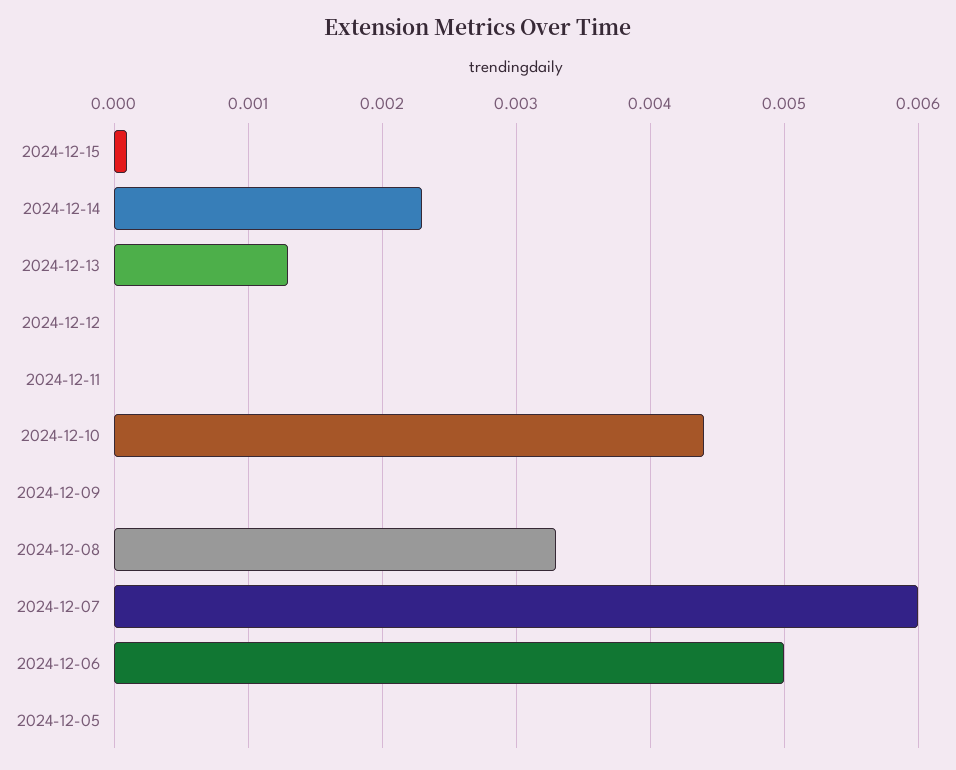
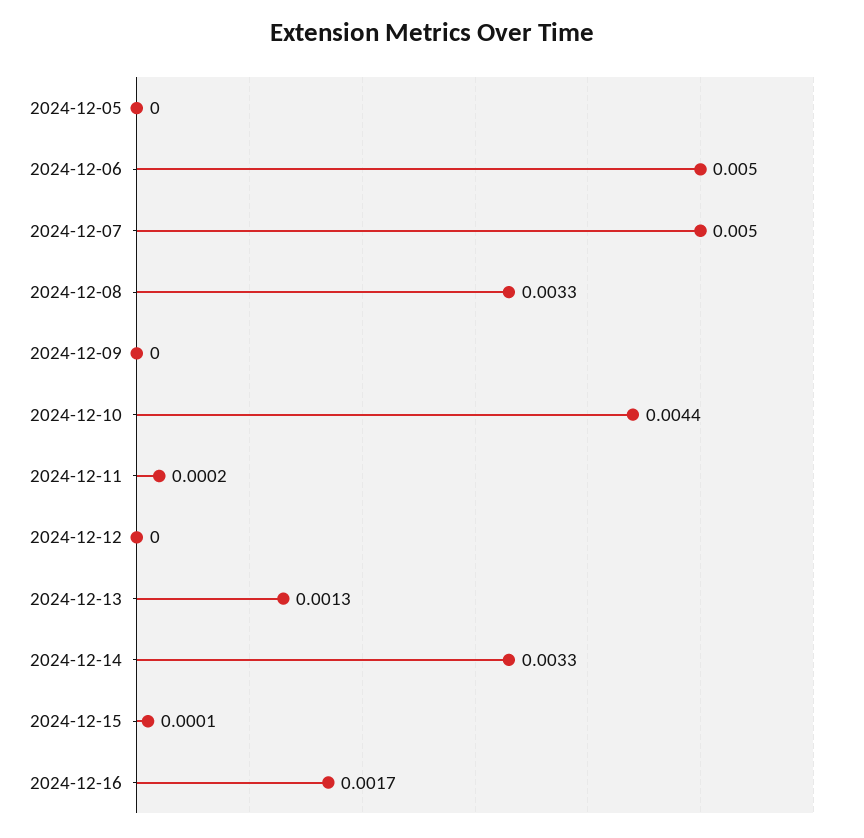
2024-12-14: 0.0023 -> 0.0033
2024-12-11: 0 -> 0.0002
2024-12-07: 0.006 -> 0.005
2024-12-16: none -> 0.0017

